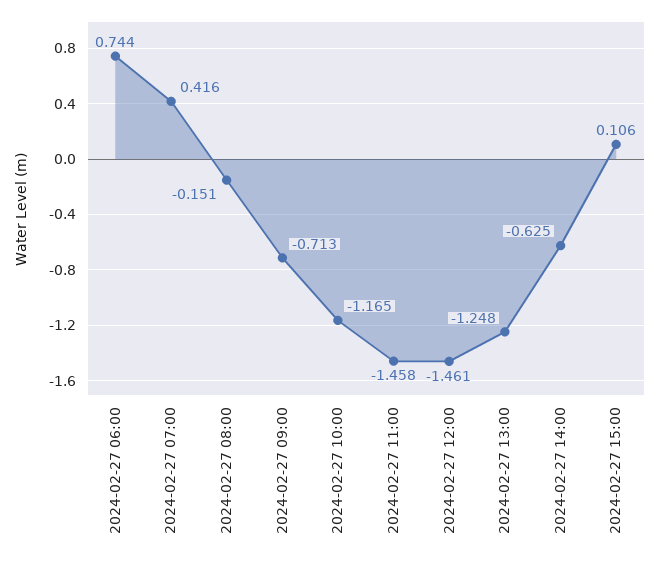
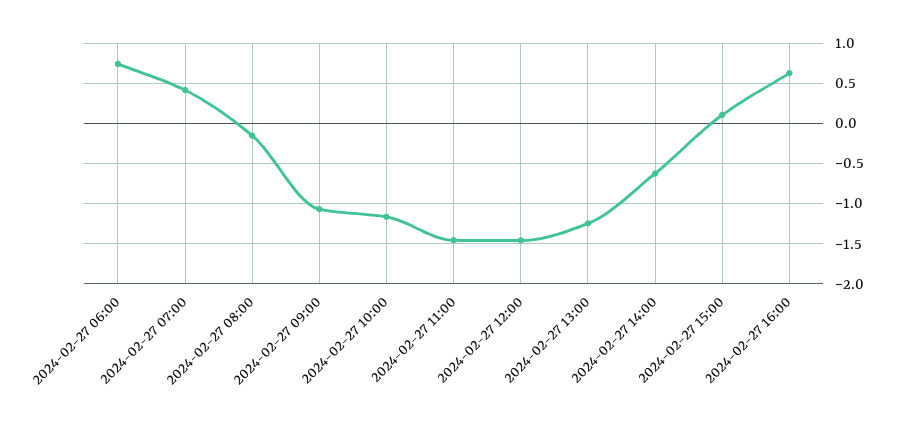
2024-02-27 09:00: -0.713 -> -1.1
2024-02-27 16:00: none -> 0.6

